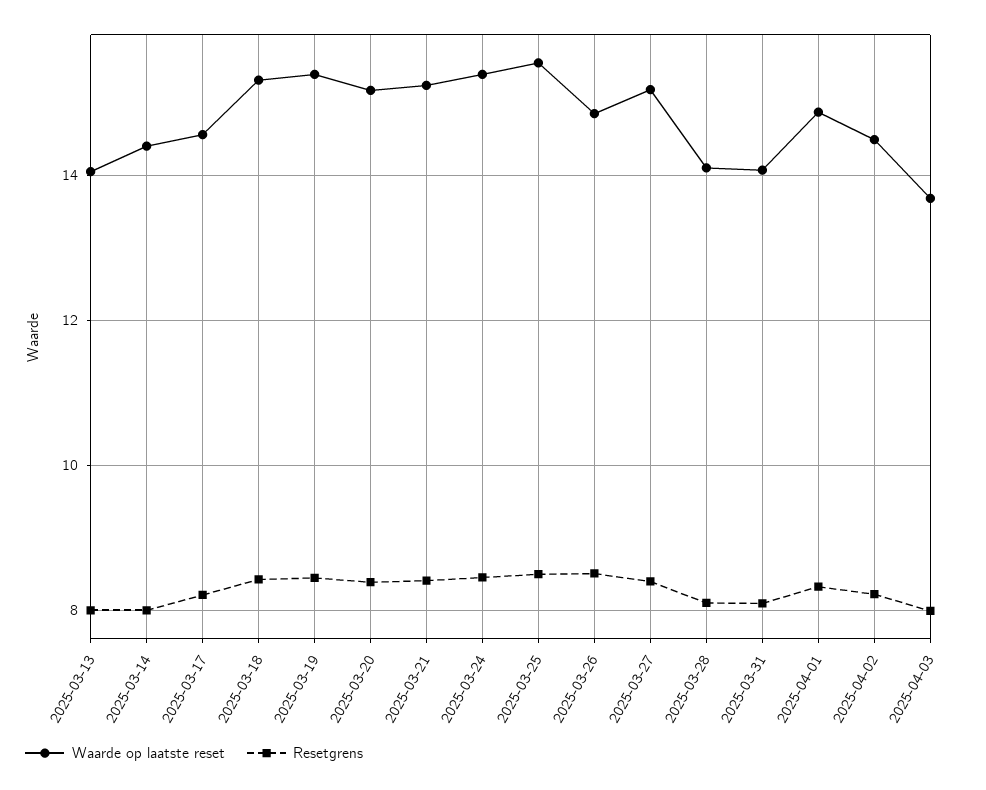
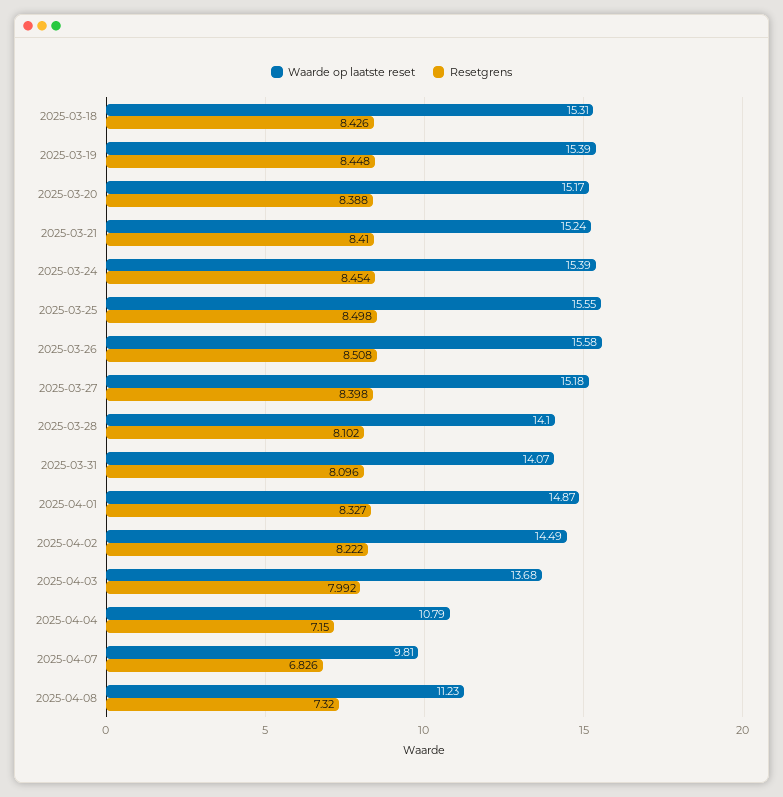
Waarde op laatste reset, 2025-03-13: 14 -> none
Resetgrens, 2025-03-13: 8 -> none
Waarde op laatste reset, 2025-03-14: 14.4 -> none
Resetgrens, 2025-03-14: 8 -> none
Waarde op laatste reset, 2025-03-17: 14.6 -> none
Resetgrens, 2025-03-17: 8.2 -> none
Waarde op laatste reset, 2025-03-26: 14.8 -> 15.58
Waarde op laatste reset, 2025-04-04: none -> 10.79
Resetgrens, 2025-04-04: none -> 7.15
Waarde op laatste reset, 2025-04-07: none -> 9.81
Resetgrens, 2025-04-07: none -> 6.826
Waarde op laatste reset, 2025-04-08: none -> 11.23
Resetgrens, 2025-04-08: none -> 7.32

